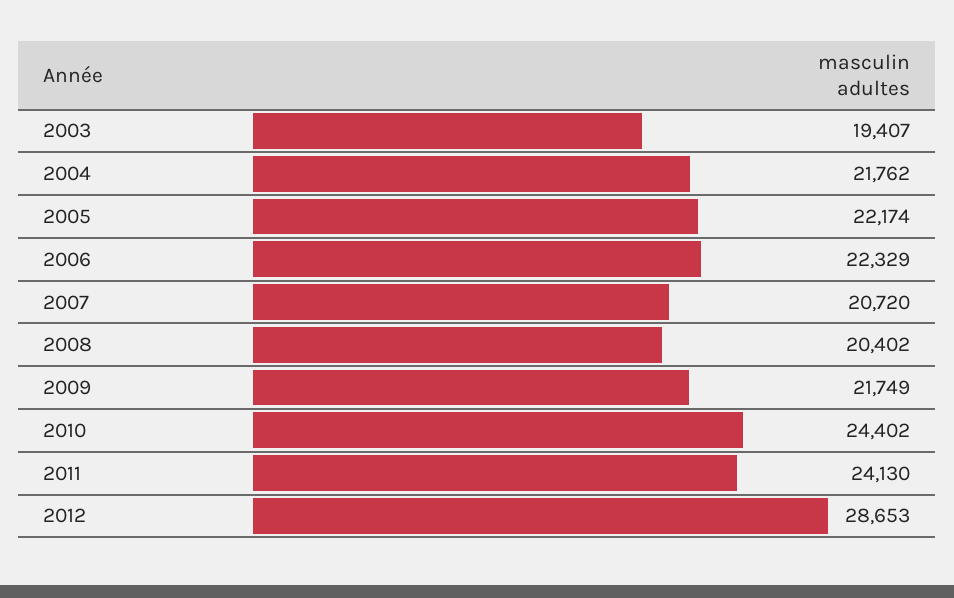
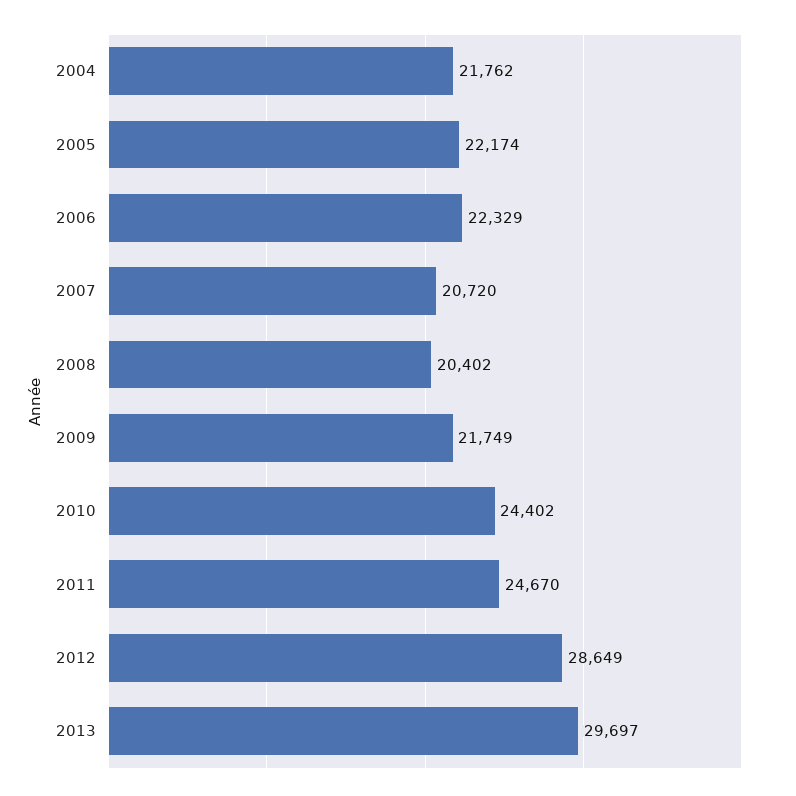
2003: 19407 -> none
2011: 24130 -> 24670
2012: 28653 -> 28649
2013: none -> 29697

